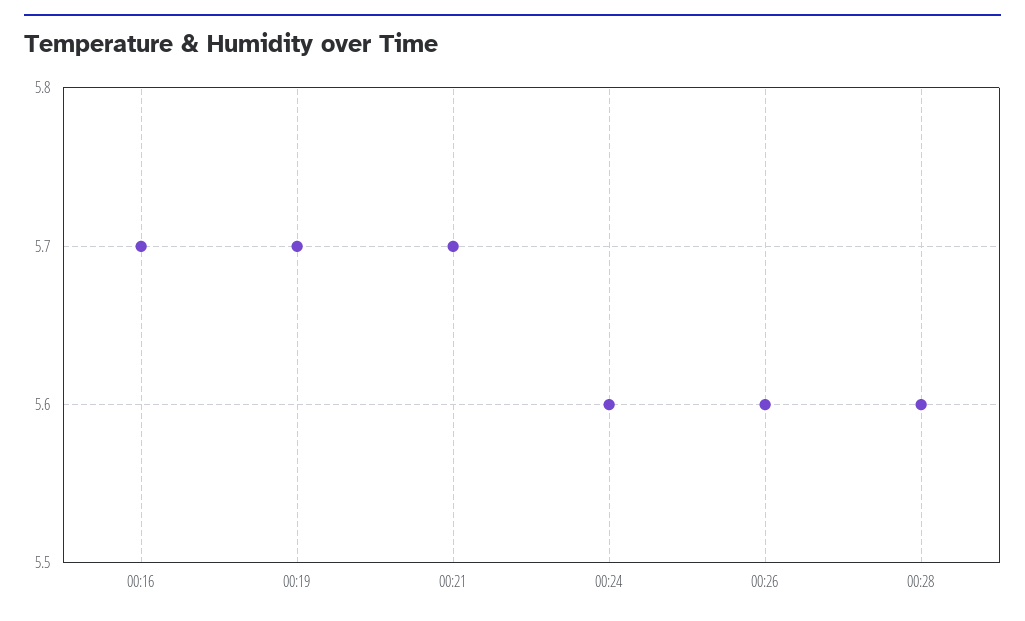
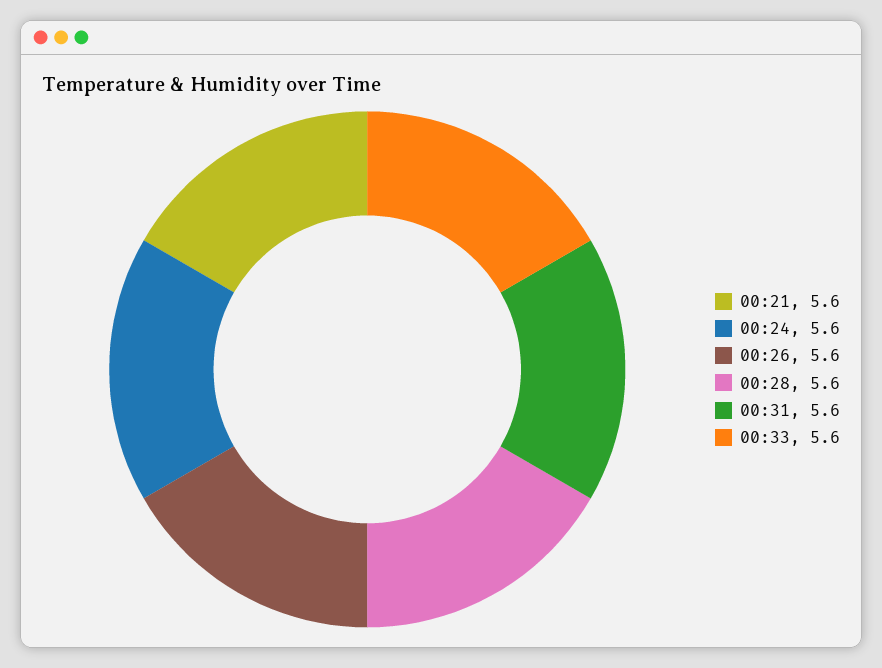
00:16: 5.7 -> none
00:19: 5.7 -> none
00:21: 5.7 -> 5.6
00:31: none -> 5.6
00:33: none -> 5.6

